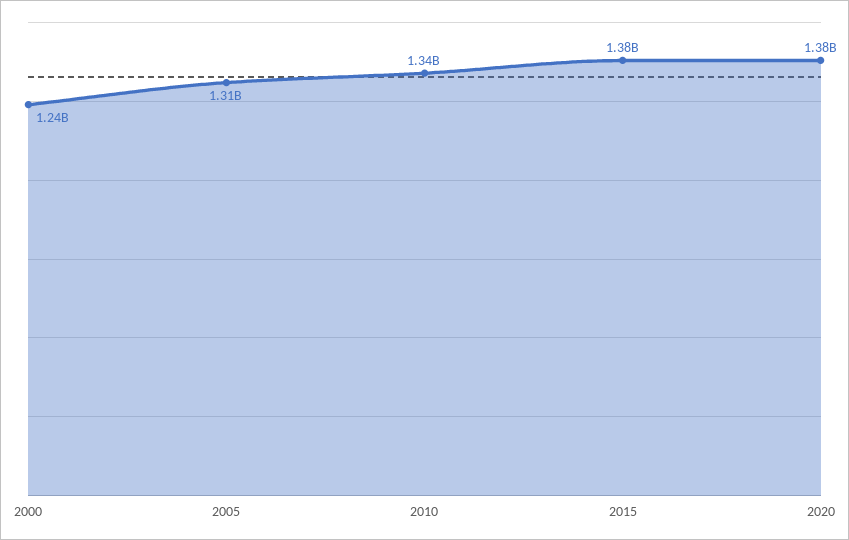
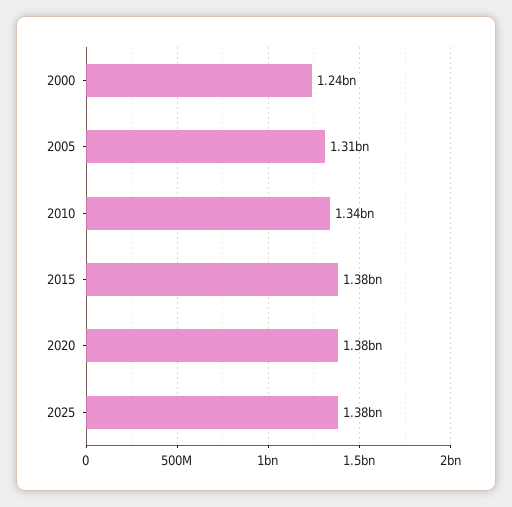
2025: none -> 1380000000

